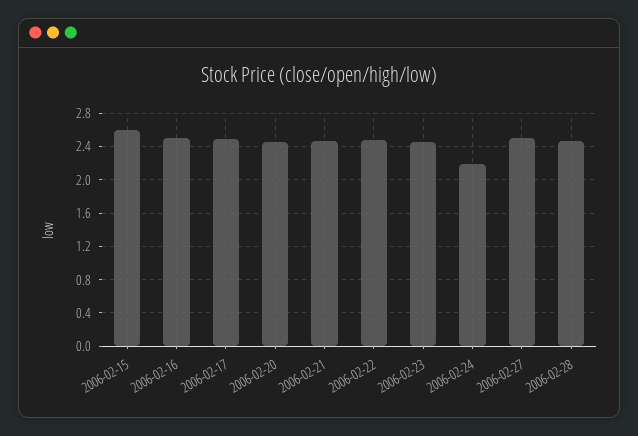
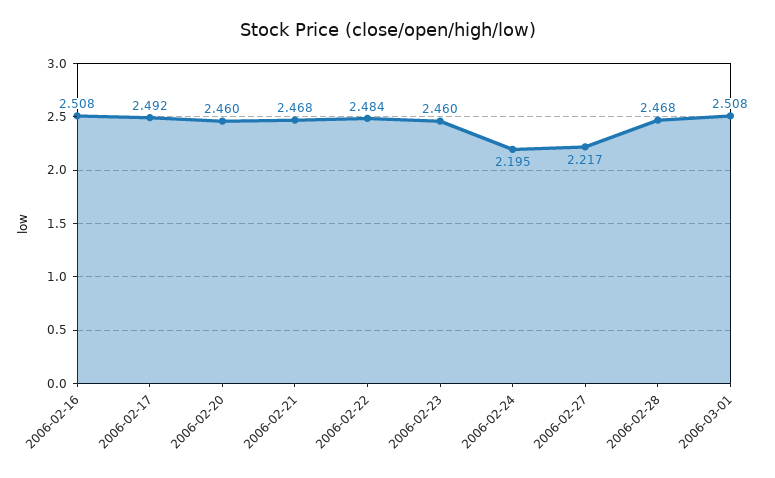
2006-02-15: 2.6 -> none
2006-02-27: 2.5 -> 2.217
2006-03-01: none -> 2.508

